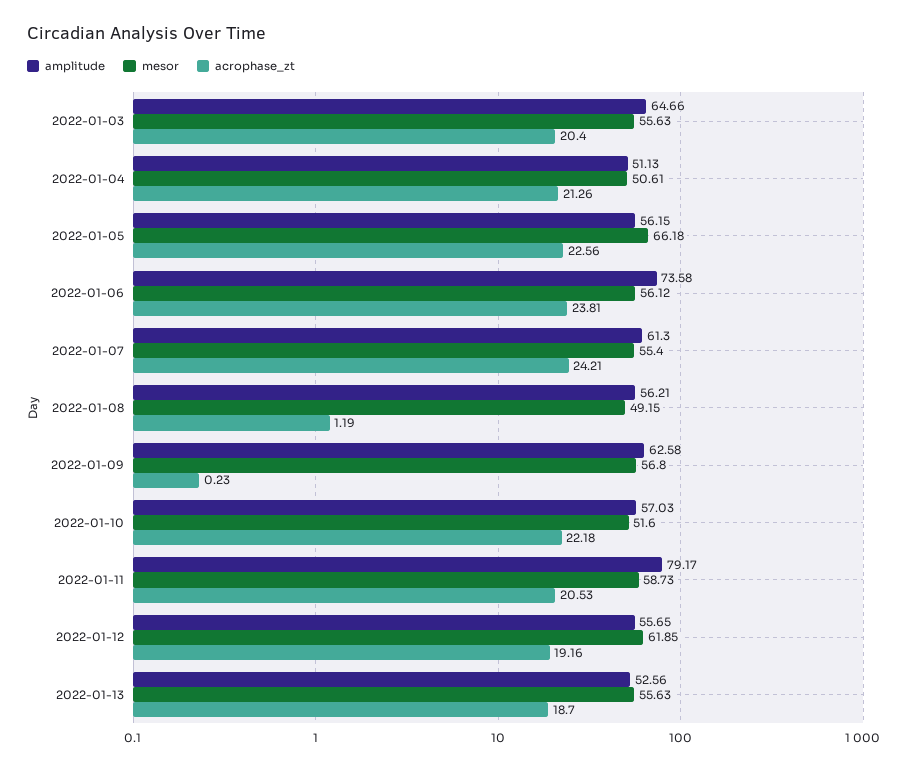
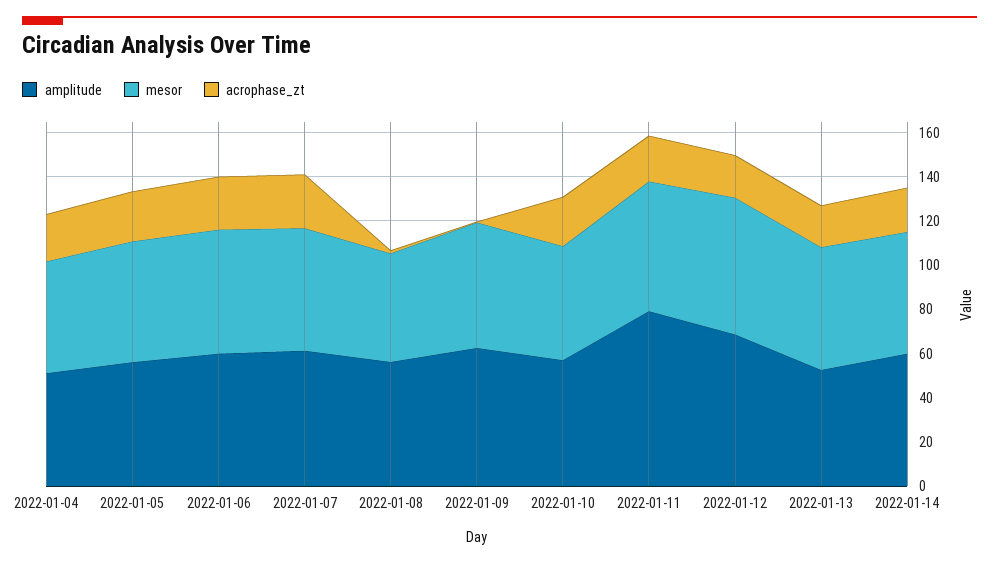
amplitude, 2022-01-03: 64.66 -> none
mesor, 2022-01-03: 55.63 -> none
acrophase_zt, 2022-01-03: 20.4 -> none
mesor, 2022-01-05: 66.18 -> 55
amplitude, 2022-01-06: 73.58 -> 60
amplitude, 2022-01-12: 55.65 -> 70
amplitude, 2022-01-14: none -> 60
mesor, 2022-01-14: none -> 55
acrophase_zt, 2022-01-14: none -> 20

